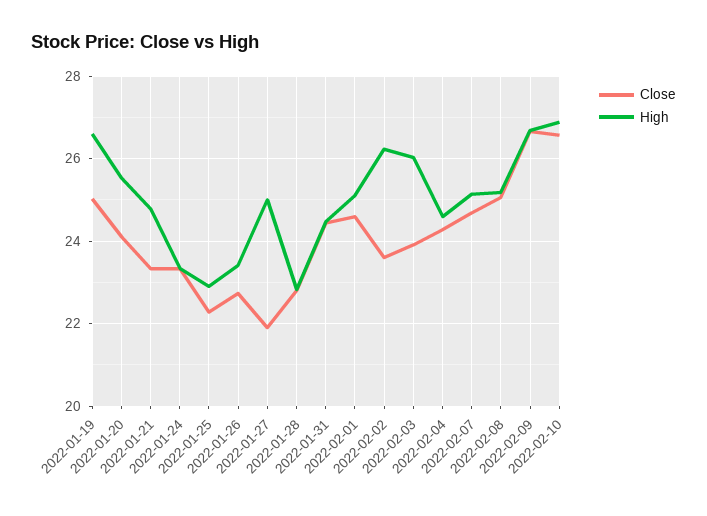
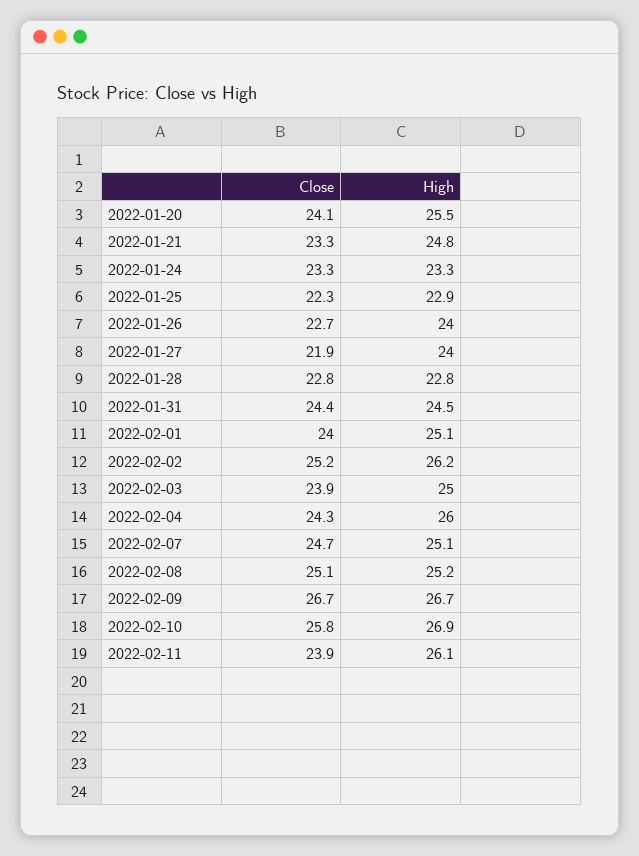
Close, 2022-01-19: 25 -> none
High, 2022-01-19: 26.6 -> none
High, 2022-01-26: 23.4 -> 24
High, 2022-01-27: 25 -> 24
Close, 2022-02-01: 24.6 -> 24
Close, 2022-02-02: 23.6 -> 25.2
High, 2022-02-03: 26 -> 25
High, 2022-02-04: 24.6 -> 26
Close, 2022-02-10: 26.6 -> 25.8
Close, 2022-02-11: none -> 23.9
High, 2022-02-11: none -> 26.1

